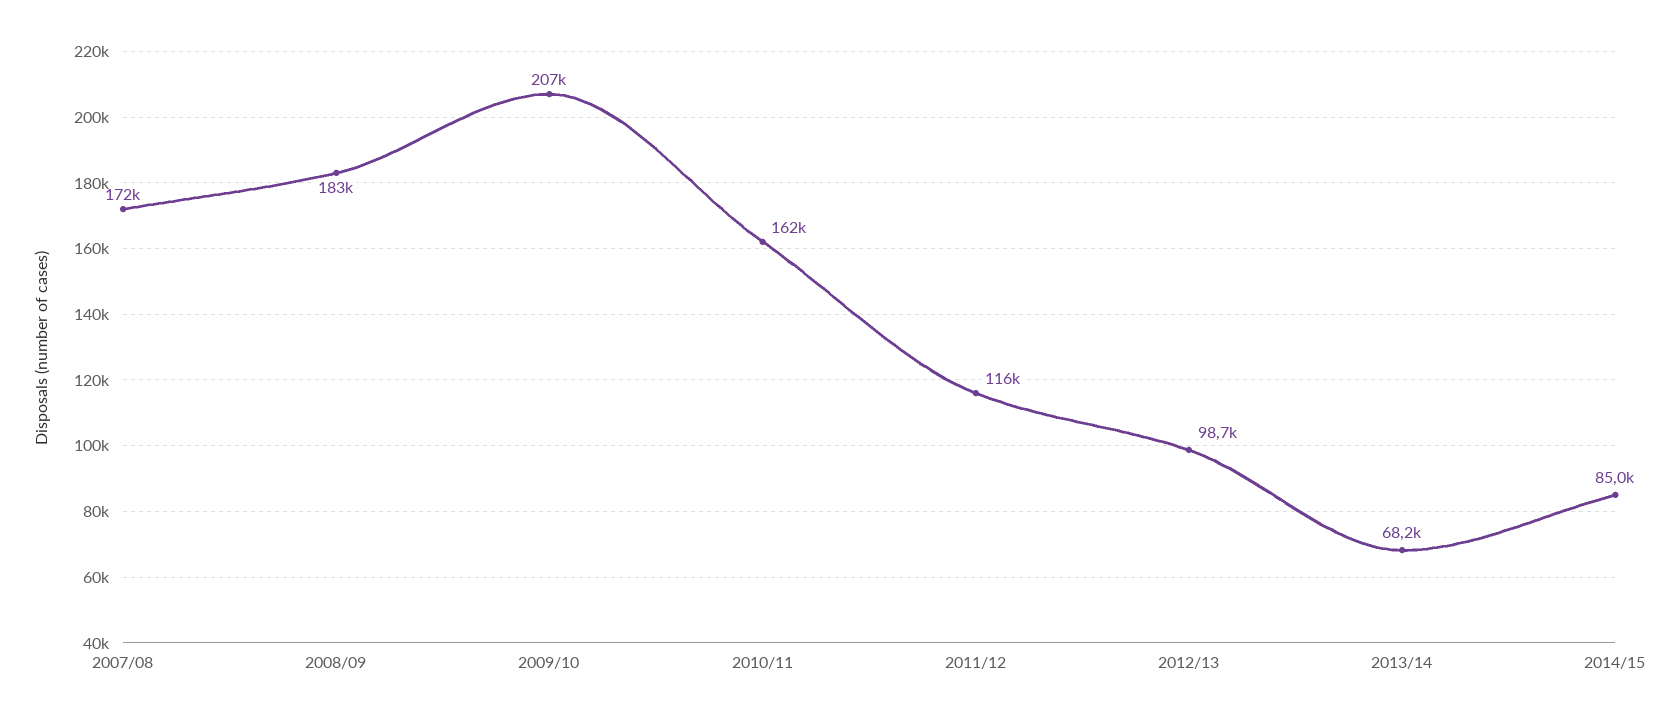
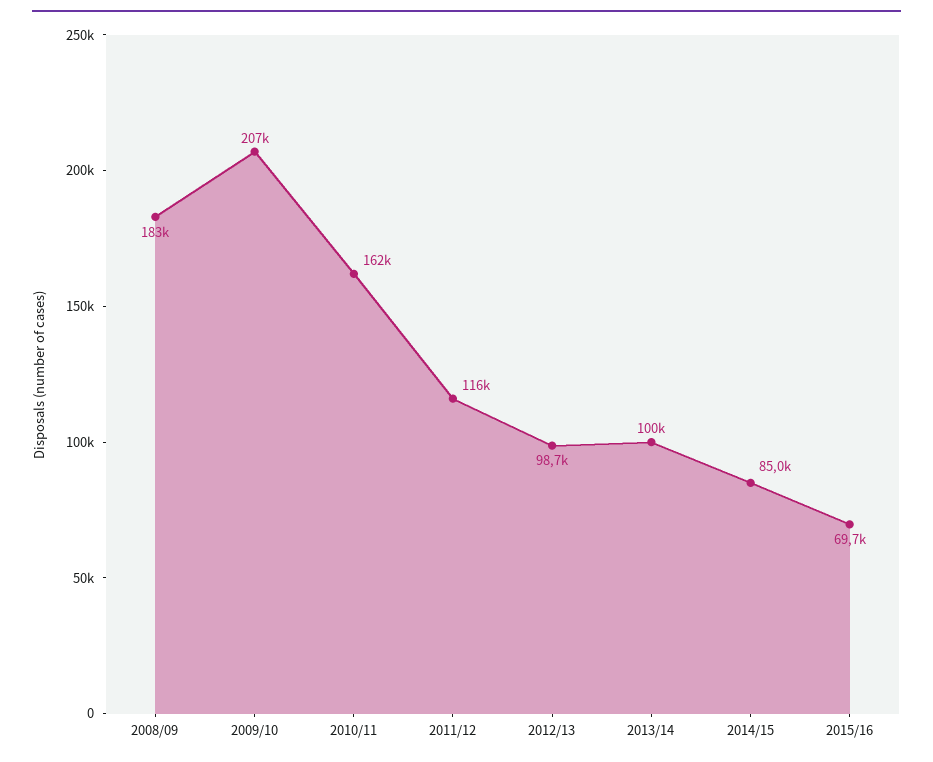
2007/08: 172000 -> none
2013/14: 68200 -> 100000
2015/16: none -> 69700

